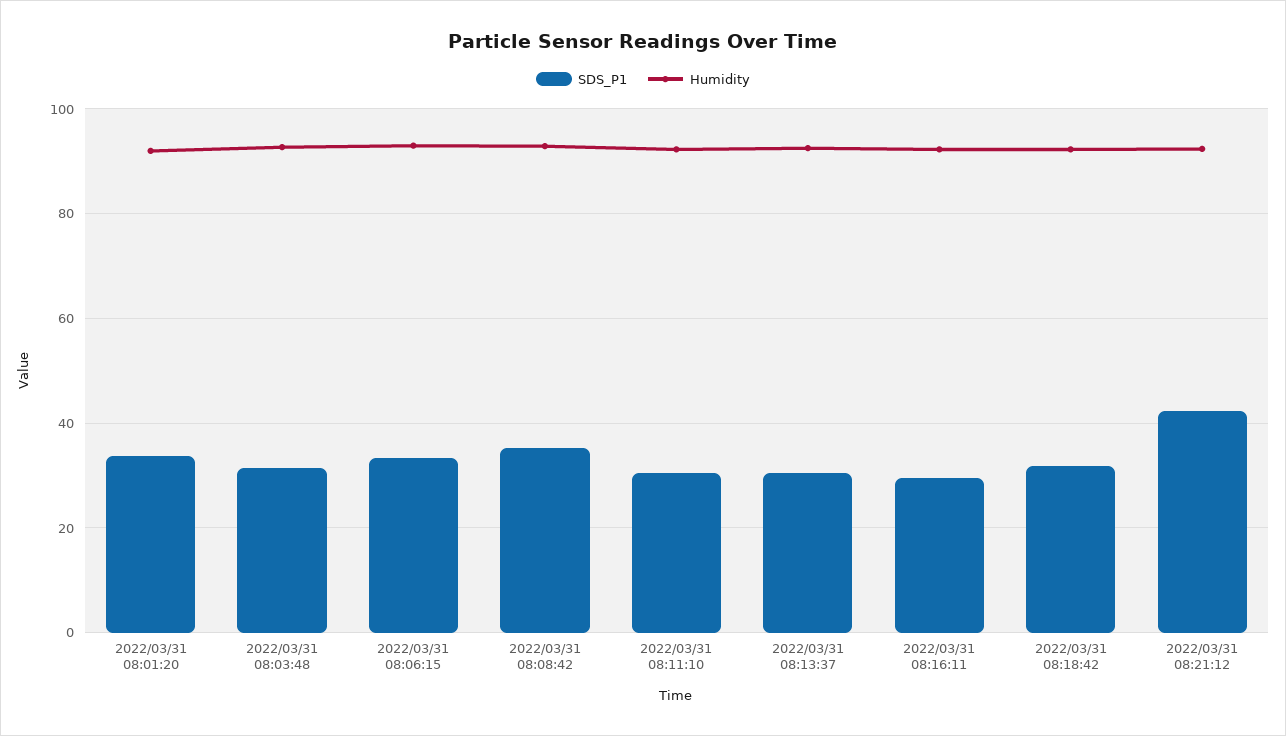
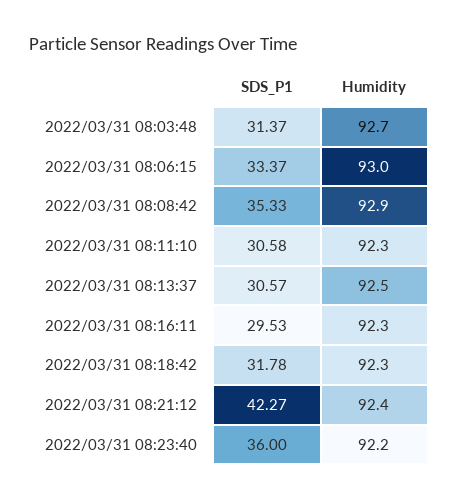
SDS_P1, 2022/03/31 08:01:20: 34 -> none
Humidity, 2022/03/31 08:01:20: 92 -> none
SDS_P1, 2022/03/31 08:23:40: none -> 36
Humidity, 2022/03/31 08:23:40: none -> 92.2

